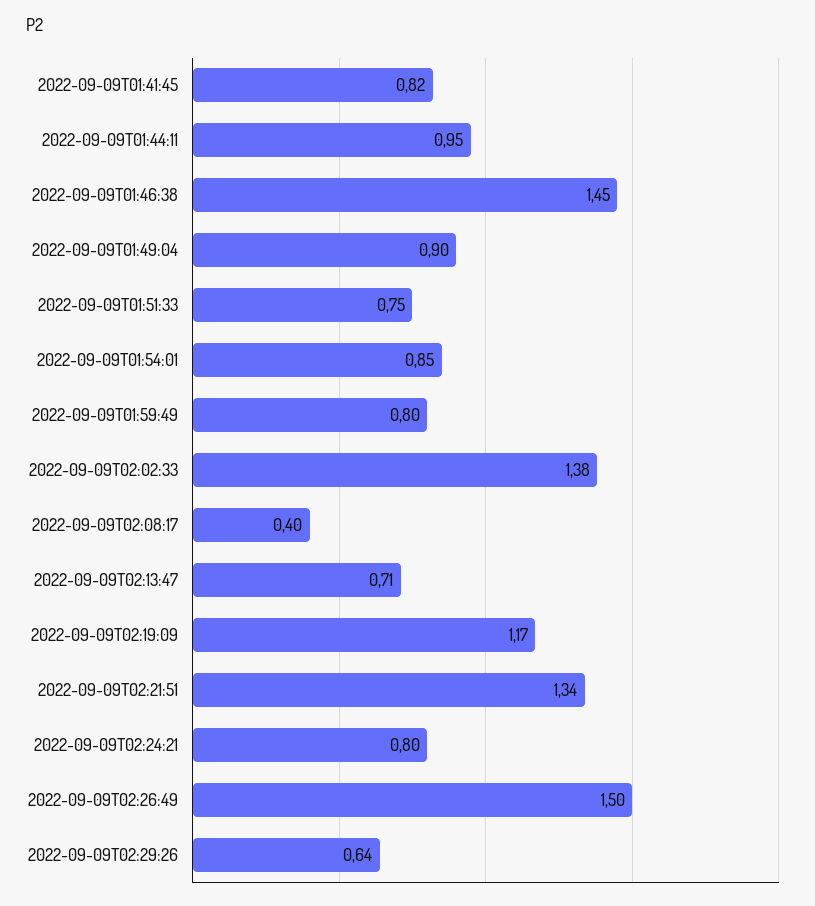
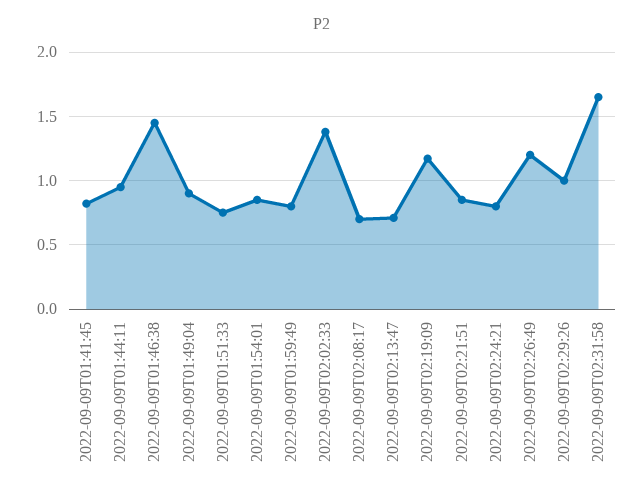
2022-09-09T02:08:17: 0.4 -> 0.7
2022-09-09T02:21:51: 1.34 -> 0.85
2022-09-09T02:26:49: 1.5 -> 1.2
2022-09-09T02:29:26: 0.64 -> 1
2022-09-09T02:31:58: none -> 1.65

